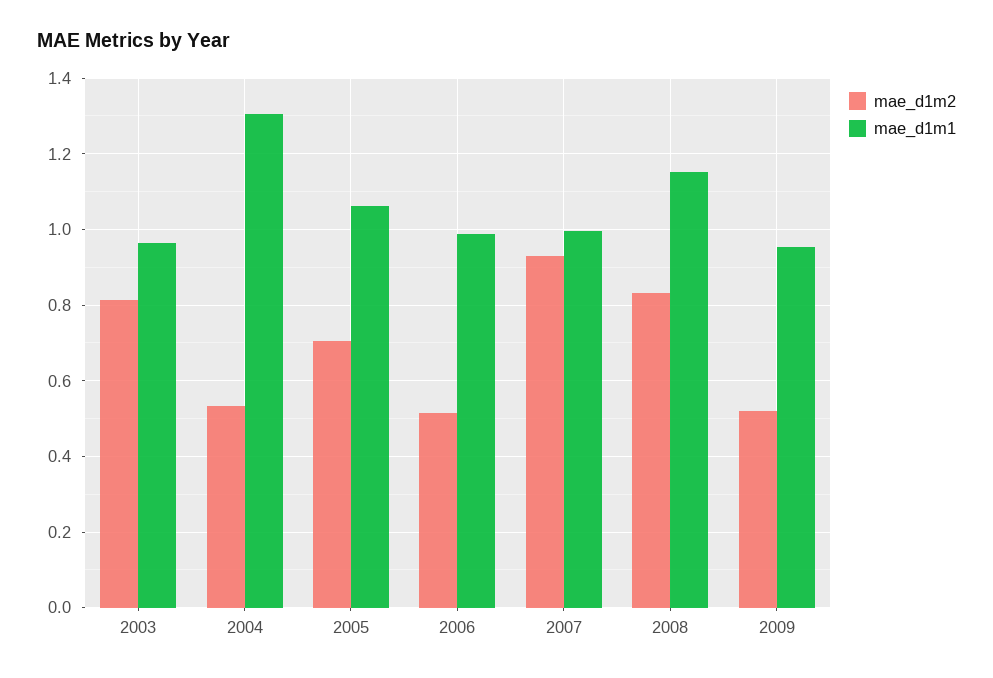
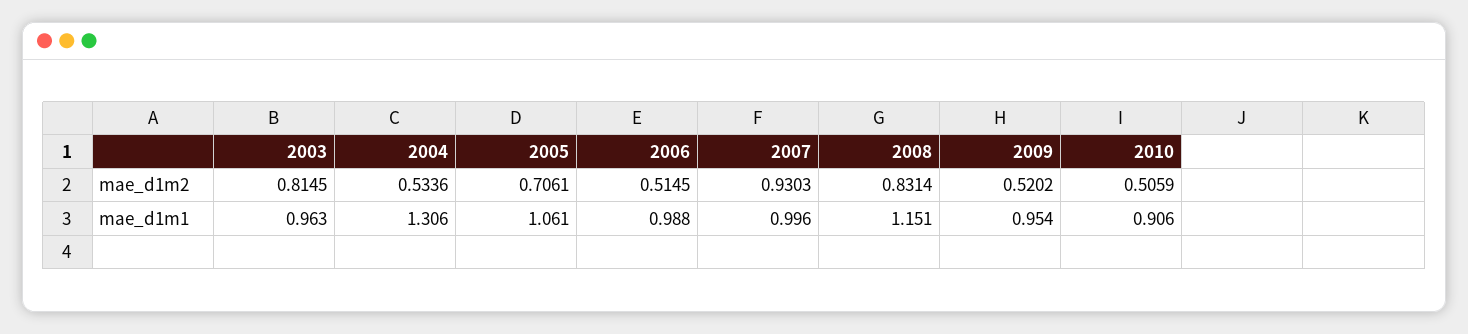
mae_d1m2, 2010: none -> 0.5059
mae_d1m1, 2010: none -> 0.906

